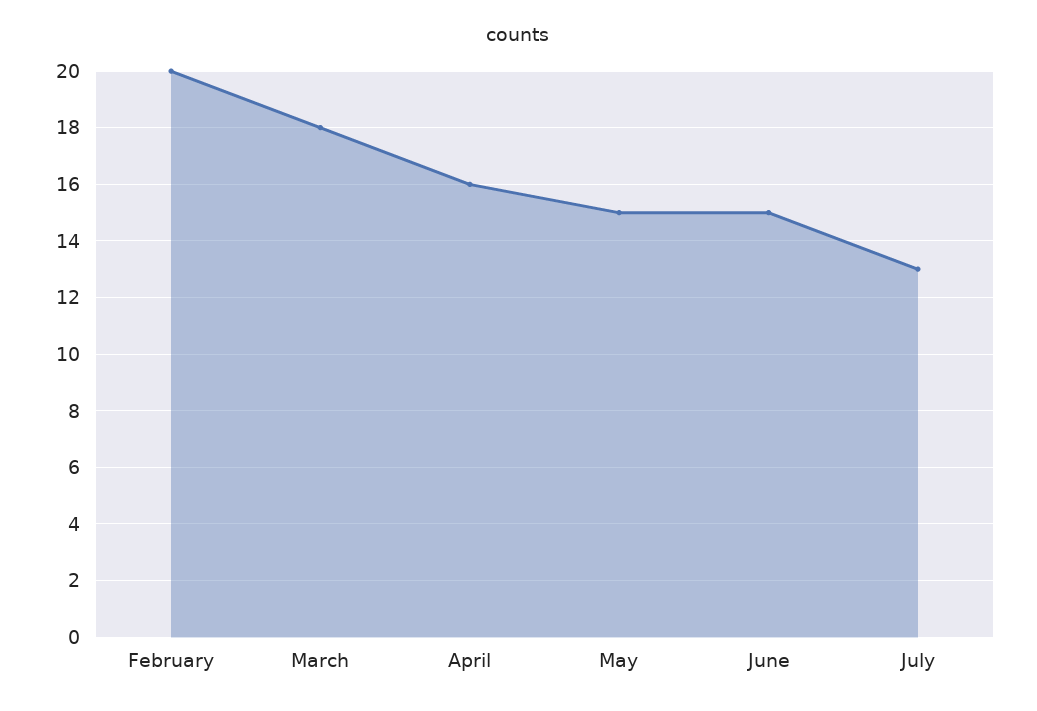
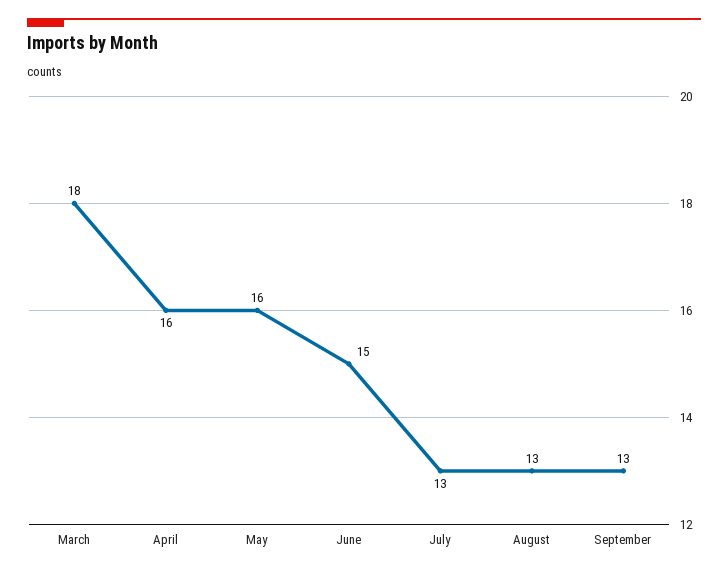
February: 20 -> none
May: 15 -> 16
August: none -> 13
September: none -> 13

